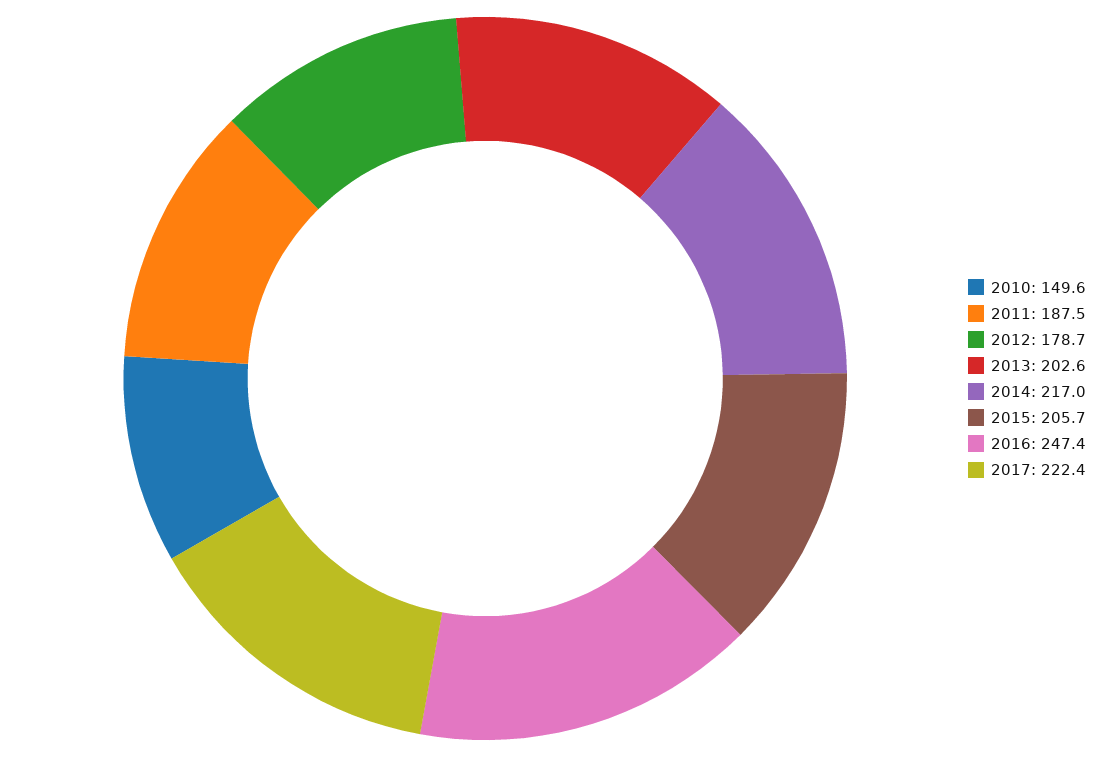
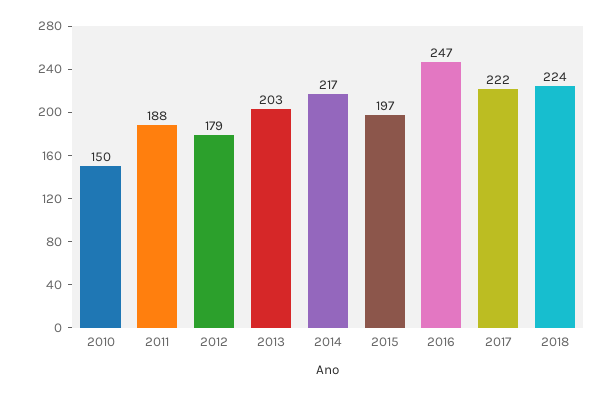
2015: 205.7 -> 197
2018: none -> 224

